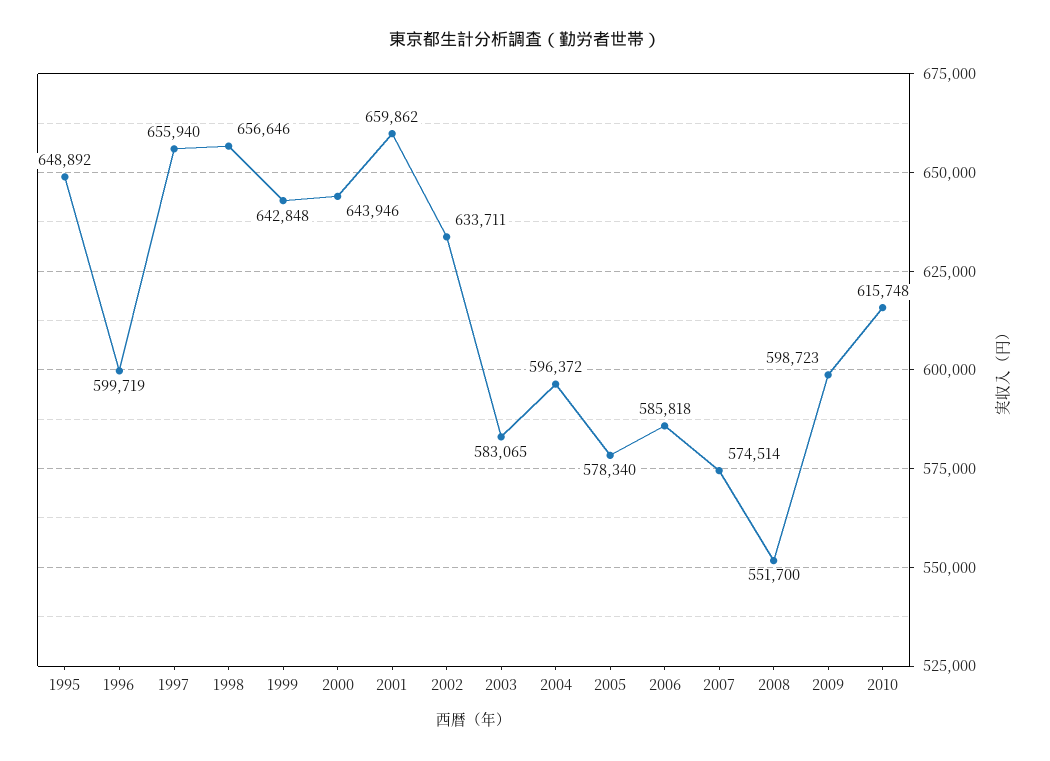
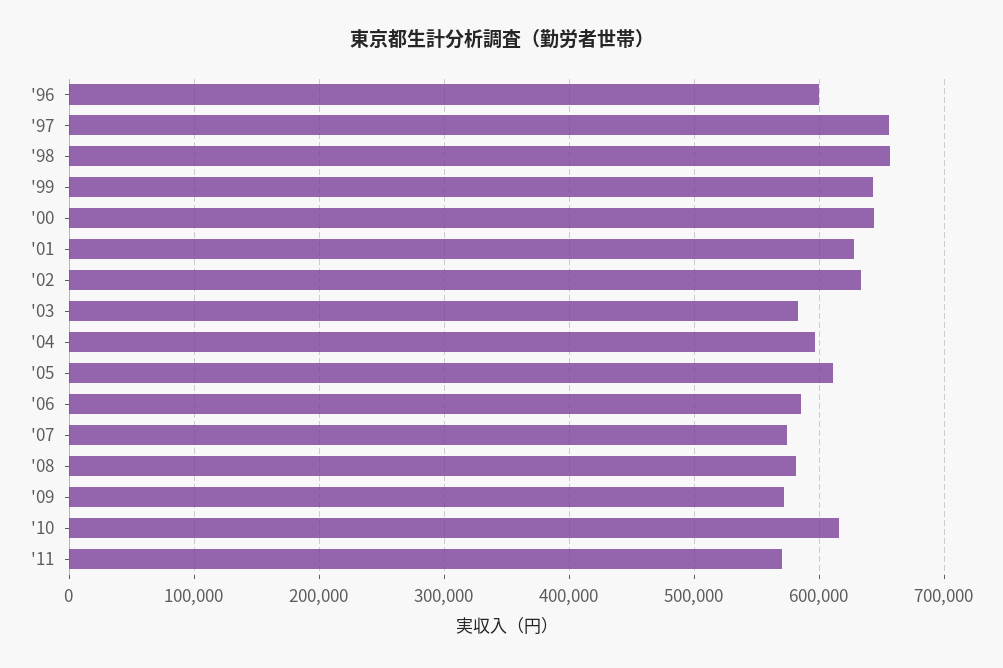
1995: 648892 -> none
2001: 659862 -> 630000
2005: 578340 -> 610000
2008: 551700 -> 580000
2009: 598723 -> 570000
'11: none -> 570000

